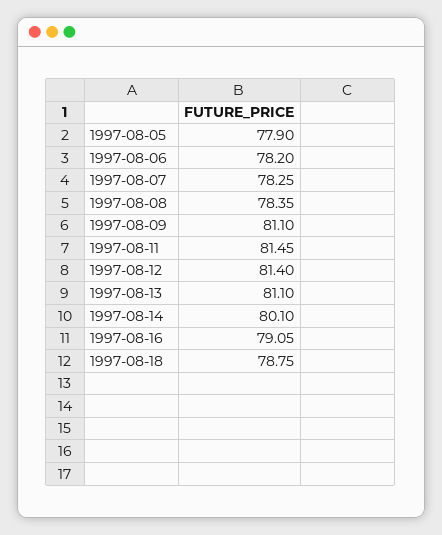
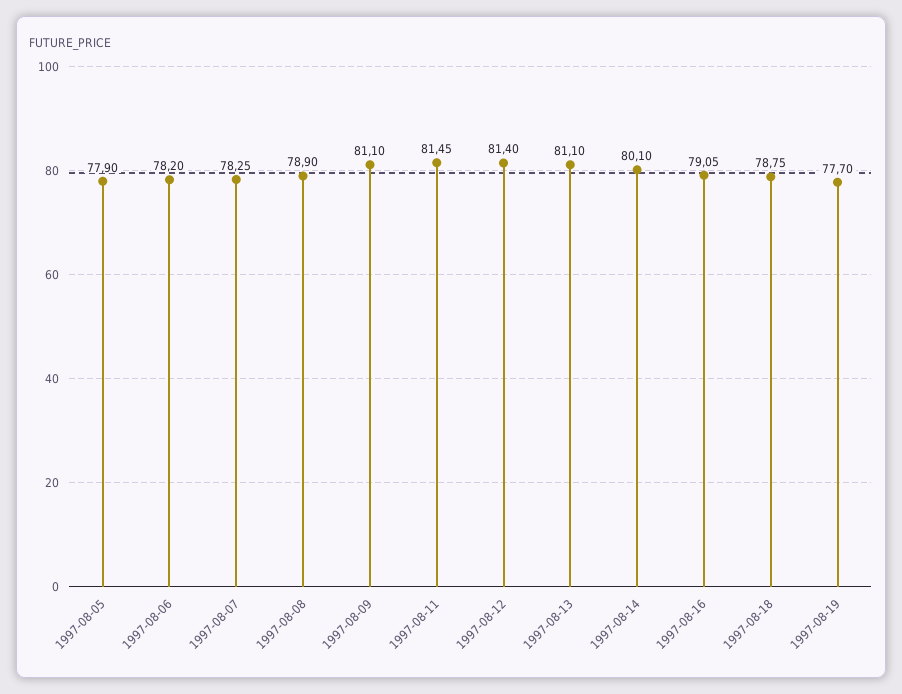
1997-08-08: 78.35 -> 78.9
1997-08-19: none -> 77.7

